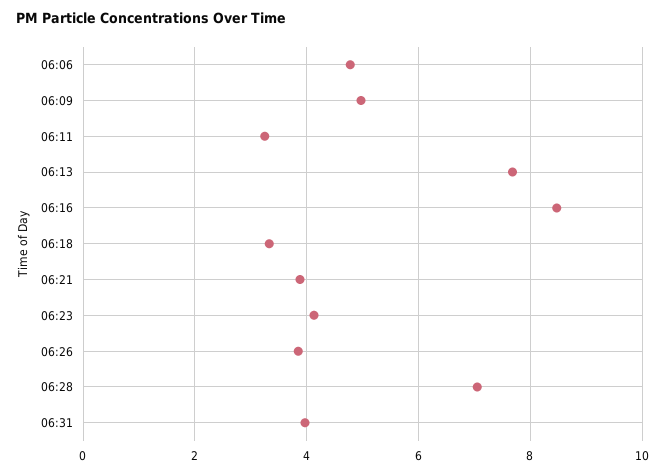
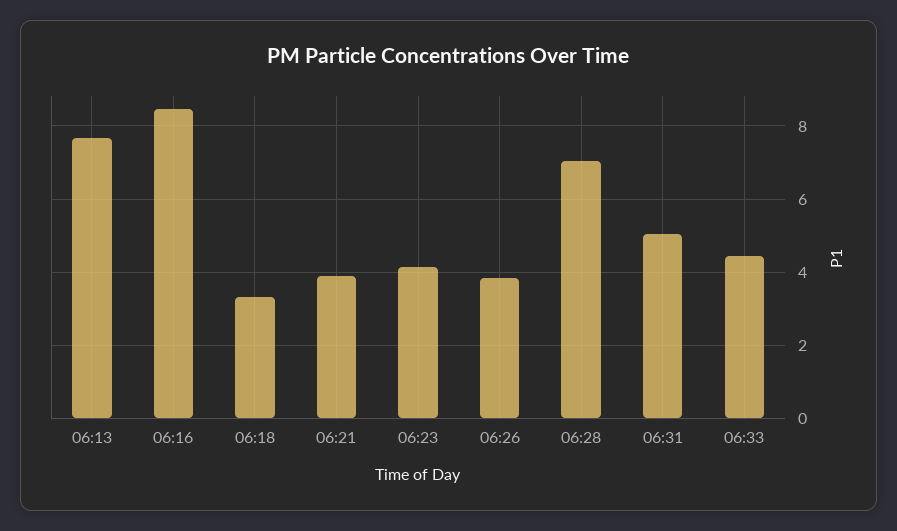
06:06: 4.8 -> none
06:09: 5 -> none
06:11: 3.2 -> none
06:31: 4 -> 5
06:33: none -> 4.4

